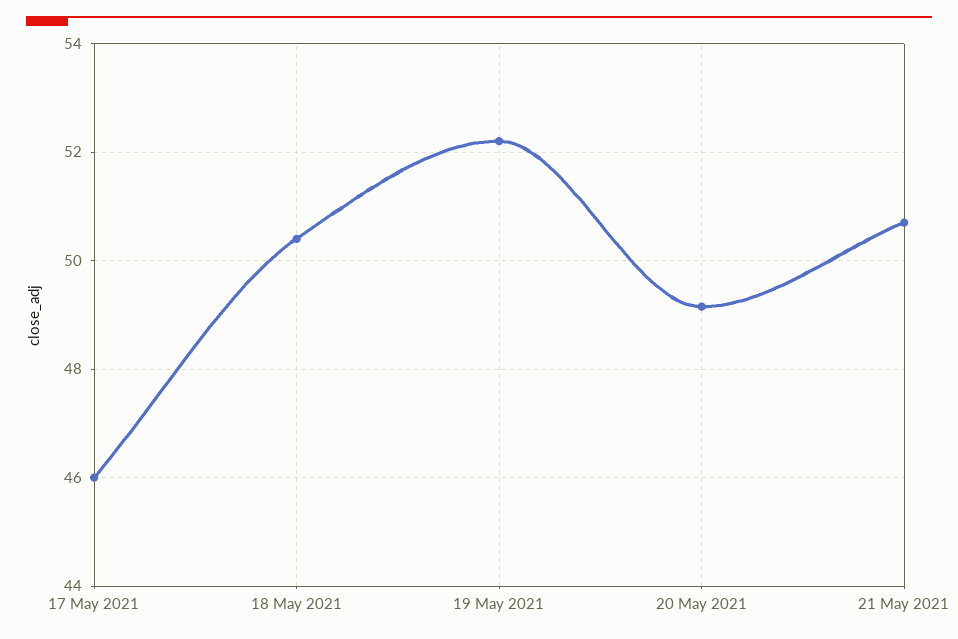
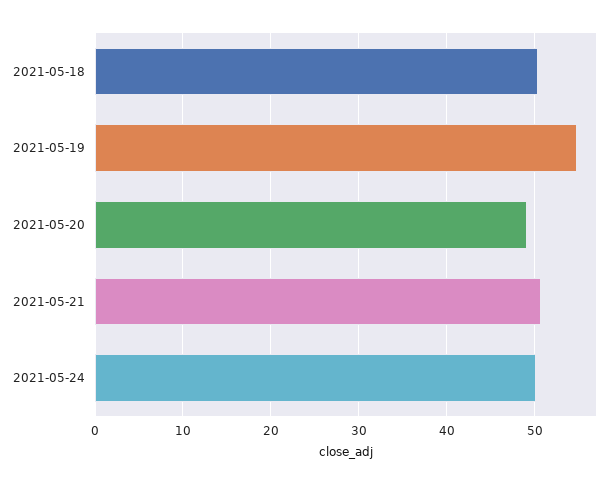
17 May 2021: 46 -> none
19 May 2021: 52.2 -> 55
2021-05-24: none -> 50

